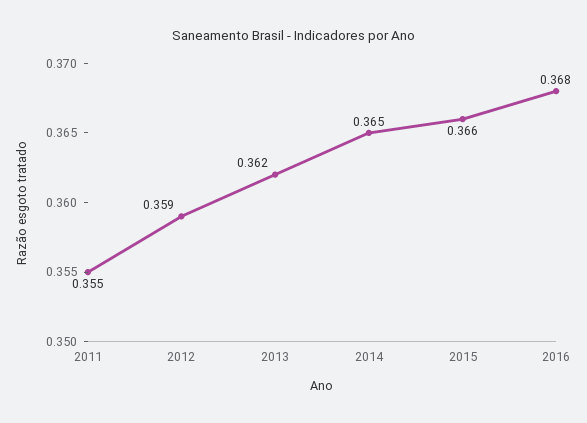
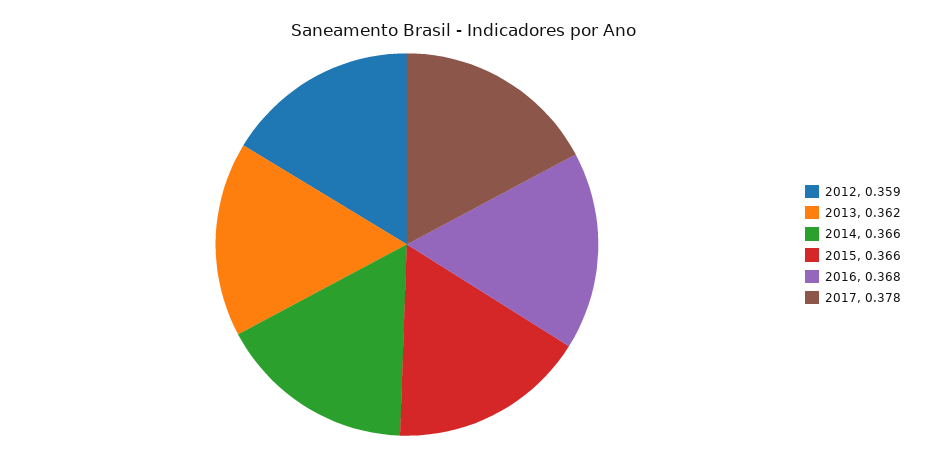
2011: 0.355 -> none
2014: 0.365 -> 0.366
2017: none -> 0.378

